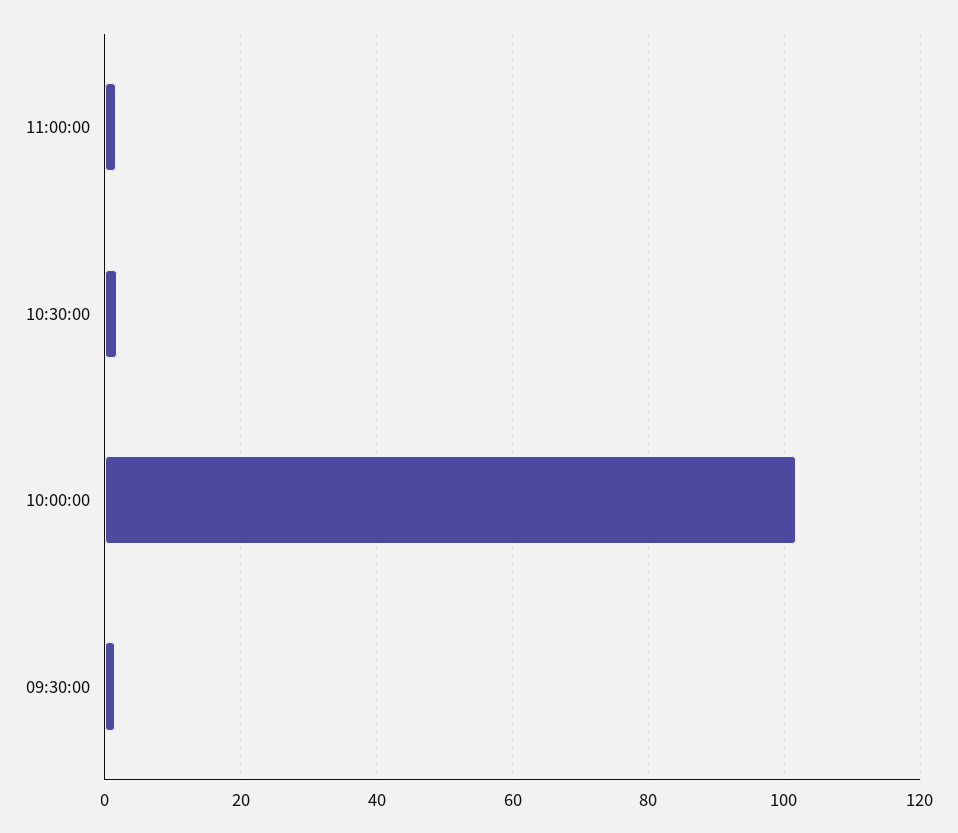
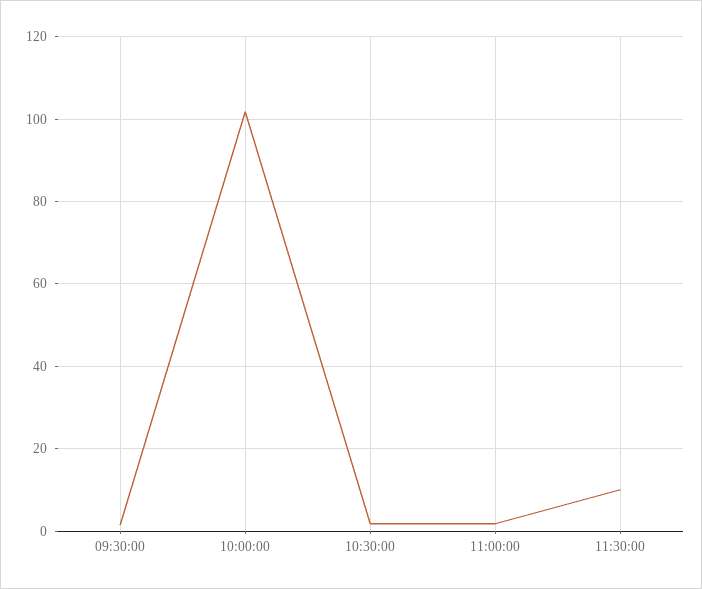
11:30:00: none -> 10

